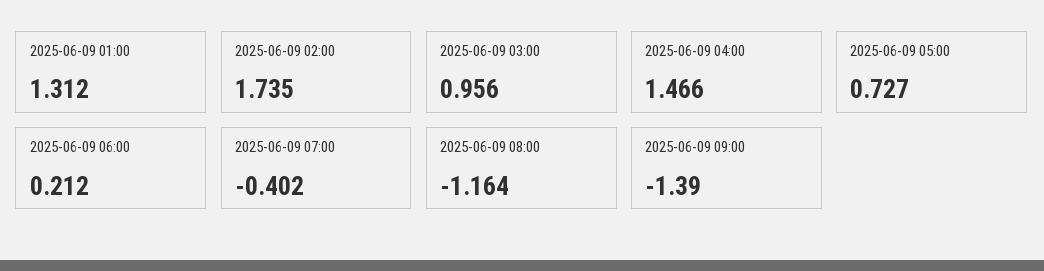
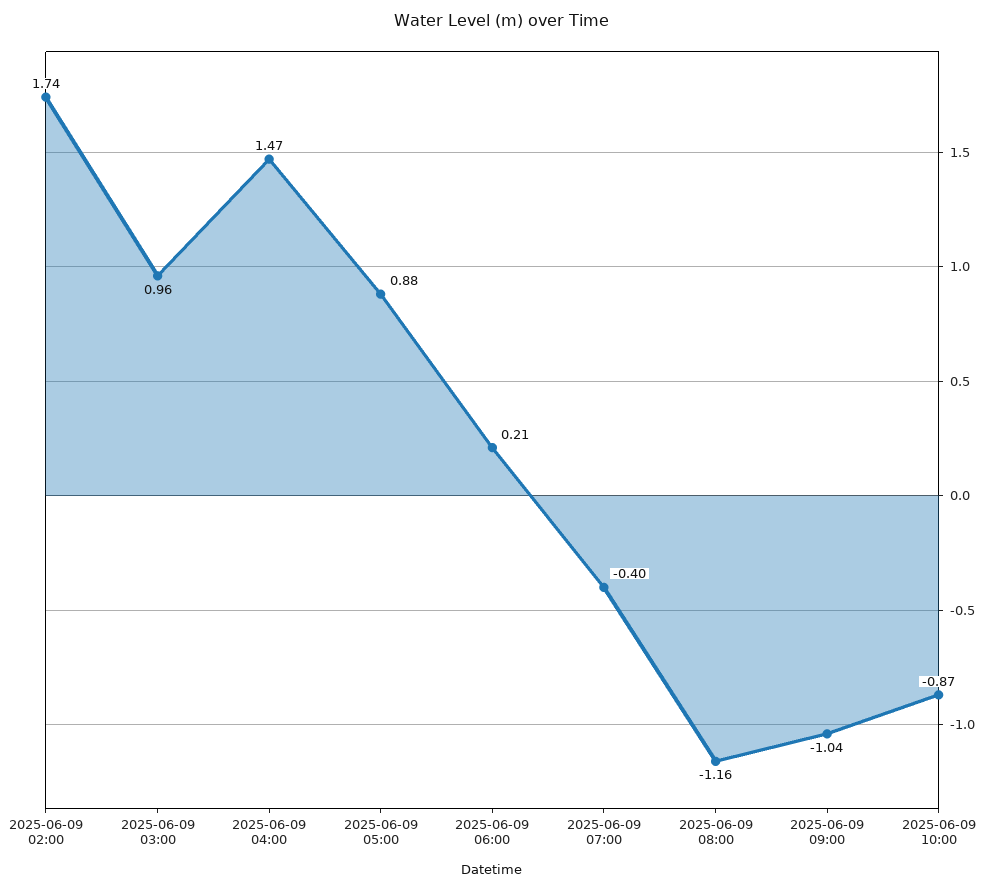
2025-06-09 01:00: 1.312 -> none
2025-06-09 05:00: 0.727 -> 0.88
2025-06-09 09:00: -1.39 -> -1.04
2025-06-09 10:00: none -> -0.87

